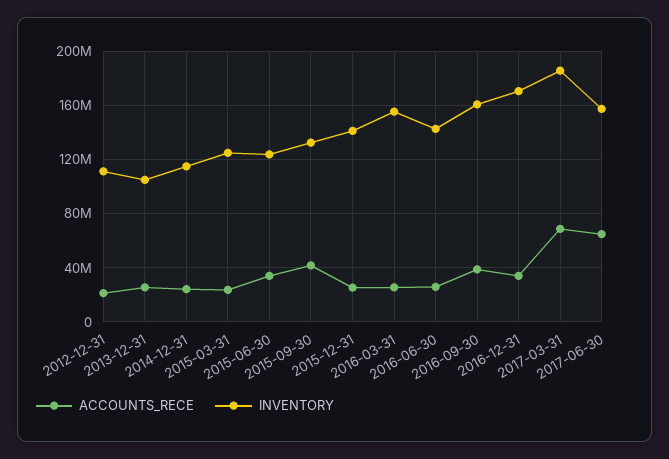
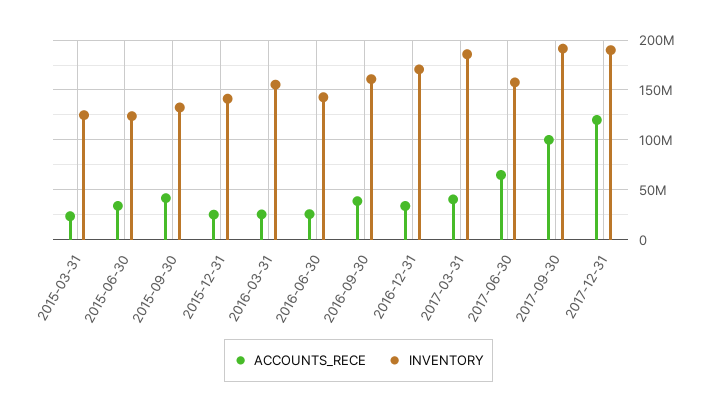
ACCOUNTS_RECE, 2012-12-31: 20000000 -> none
INVENTORY, 2012-12-31: 110000000 -> none
ACCOUNTS_RECE, 2013-12-31: 25000000 -> none
INVENTORY, 2013-12-31: 105000000 -> none
ACCOUNTS_RECE, 2014-12-31: 25000000 -> none
INVENTORY, 2014-12-31: 115000000 -> none
ACCOUNTS_RECE, 2017-03-31: 70000000 -> 40000000
ACCOUNTS_RECE, 2017-09-30: none -> 100000000
INVENTORY, 2017-09-30: none -> 190000000
ACCOUNTS_RECE, 2017-12-31: none -> 120000000
INVENTORY, 2017-12-31: none -> 190000000

